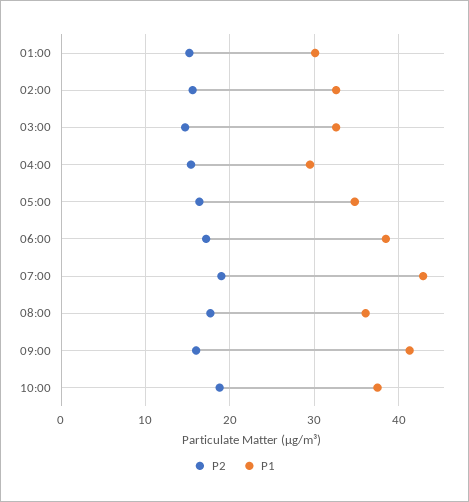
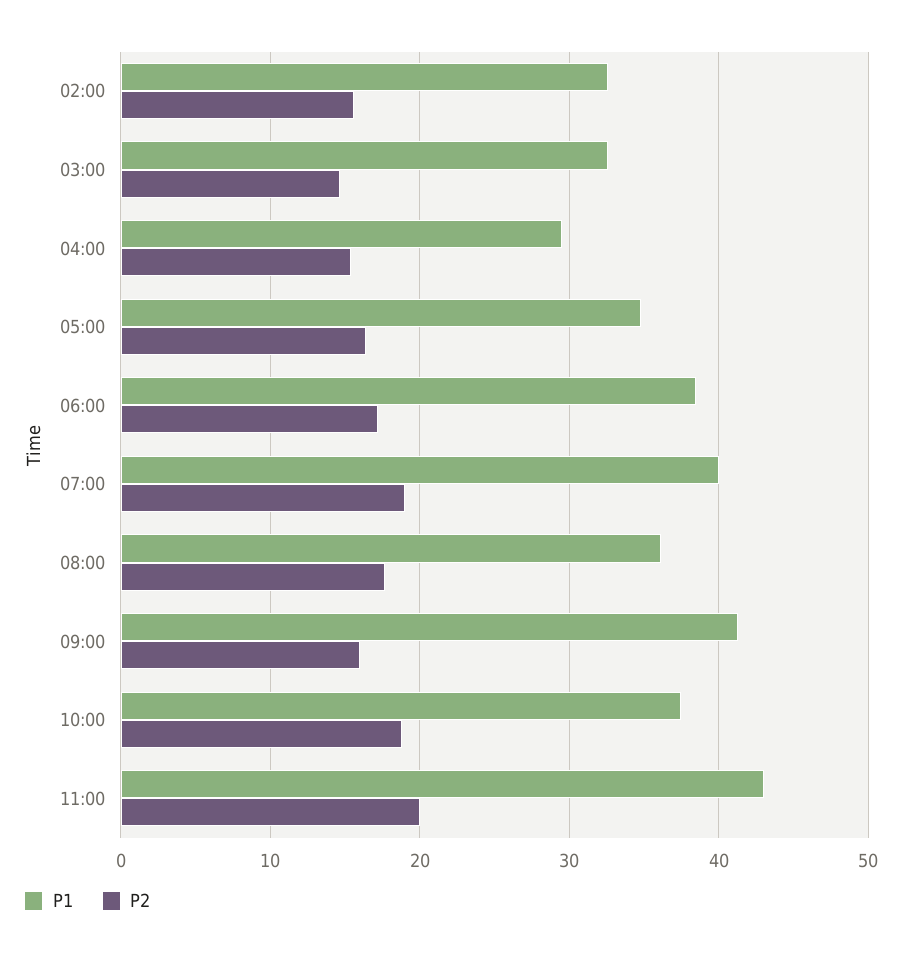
P2, 01:00: 15 -> none
P1, 01:00: 30 -> none
P1, 07:00: 43 -> 40
P1, 11:00: none -> 43
P2, 11:00: none -> 20

